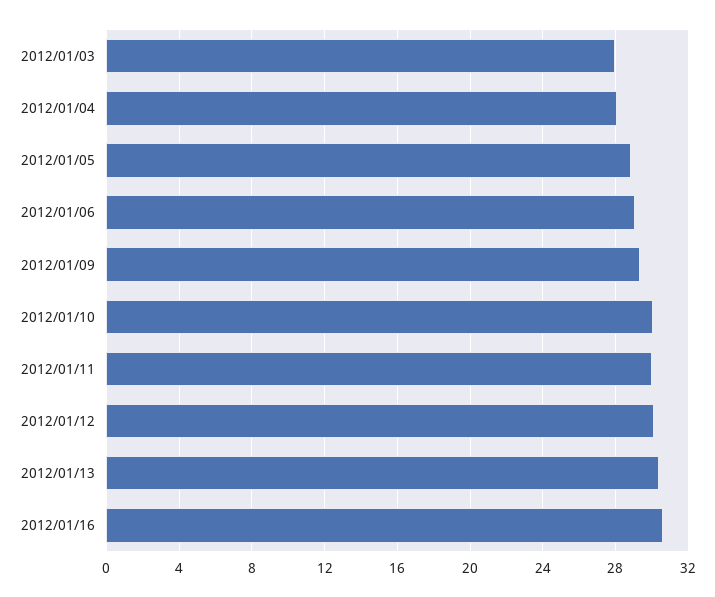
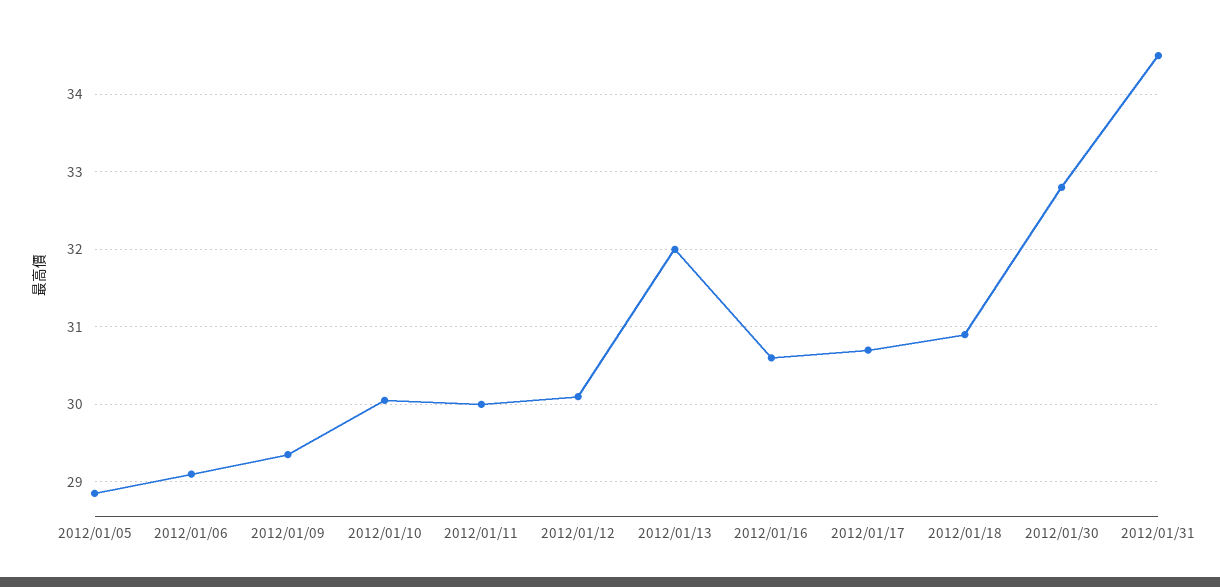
2012/01/03: 28 -> none
2012/01/04: 28 -> none
2012/01/13: 30.5 -> 32
2012/01/17: none -> 30.7
2012/01/18: none -> 30.9
2012/01/30: none -> 32.8
2012/01/31: none -> 34.5

